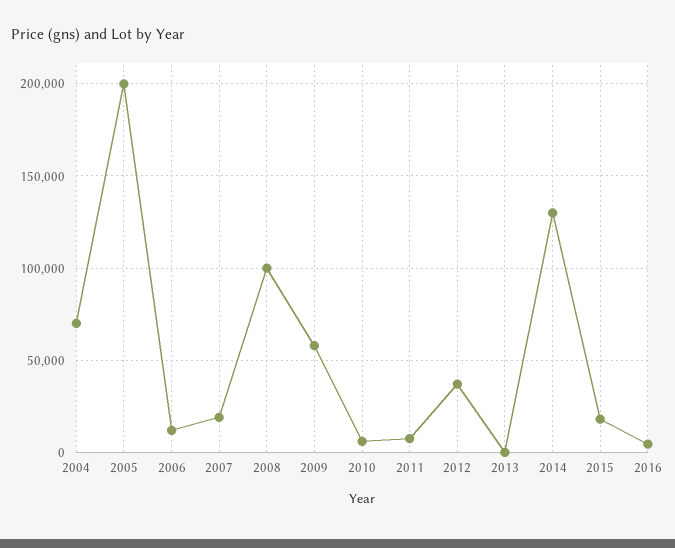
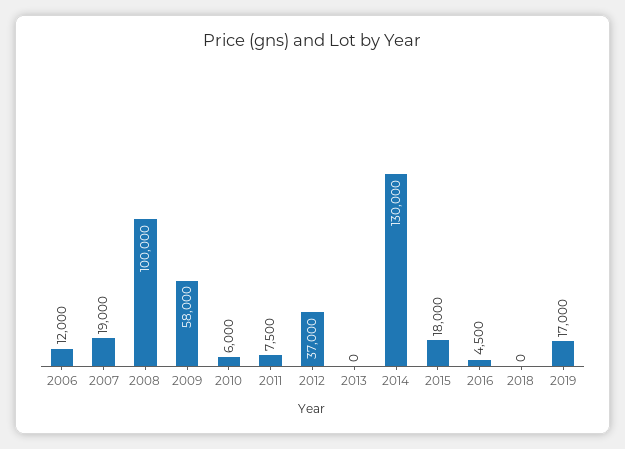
2004: 70000 -> none
2005: 200000 -> none
2018: none -> 0
2019: none -> 17000

